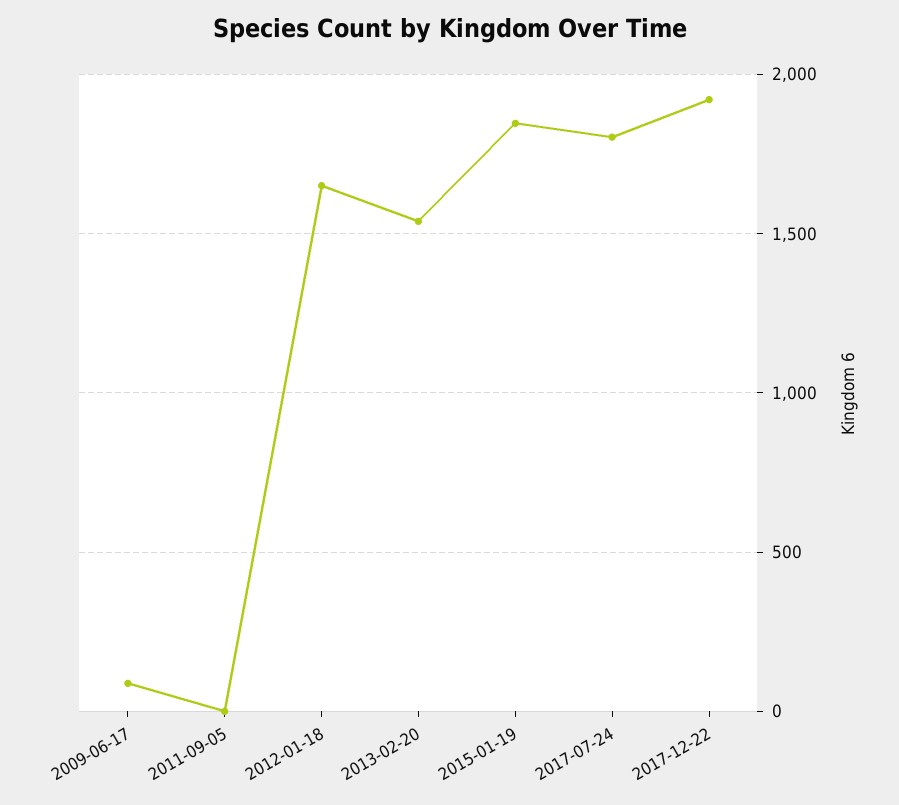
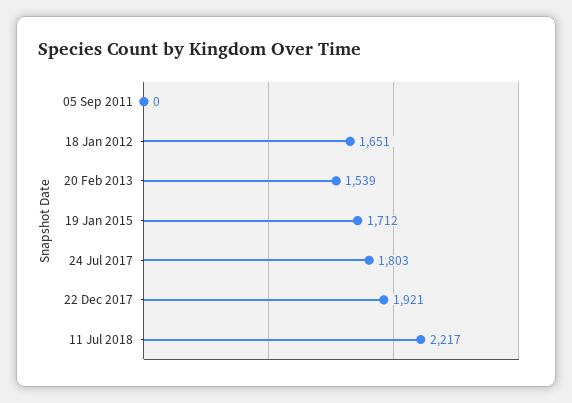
2009-06-17: 100 -> none
2015-01-19: 1850 -> 1712
11 Jul 2018: none -> 2217

